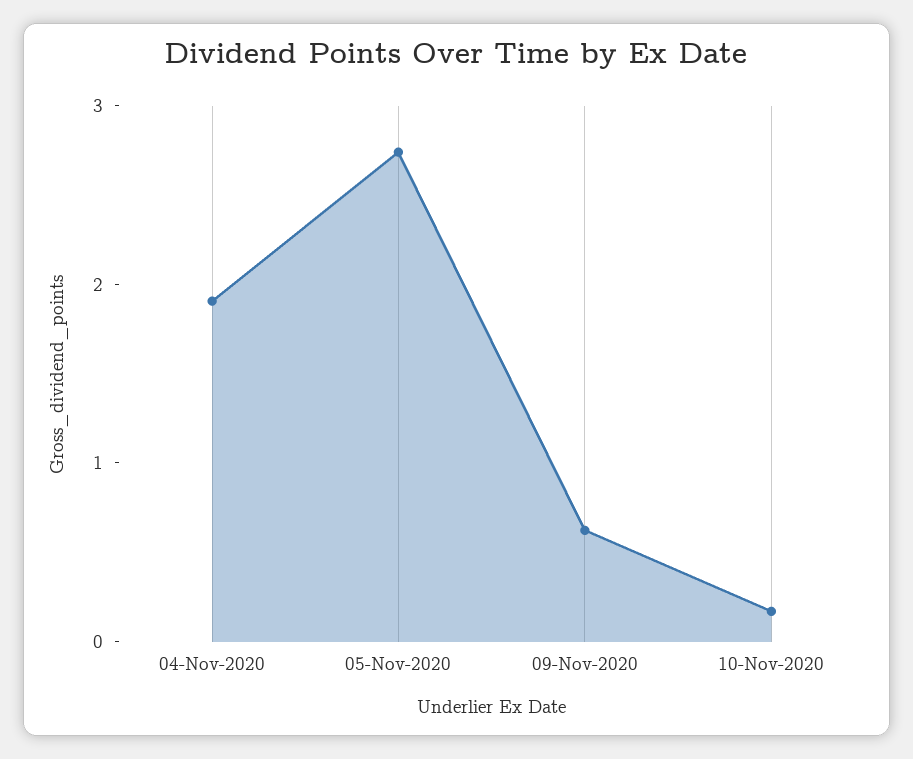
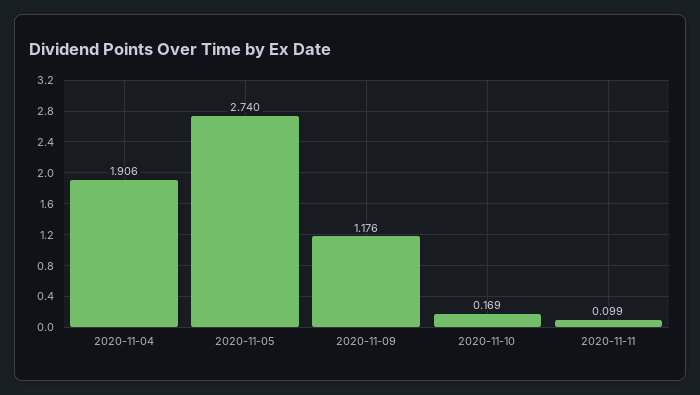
09-Nov-2020: 0.6 -> 1.176
2020-11-11: none -> 0.099

